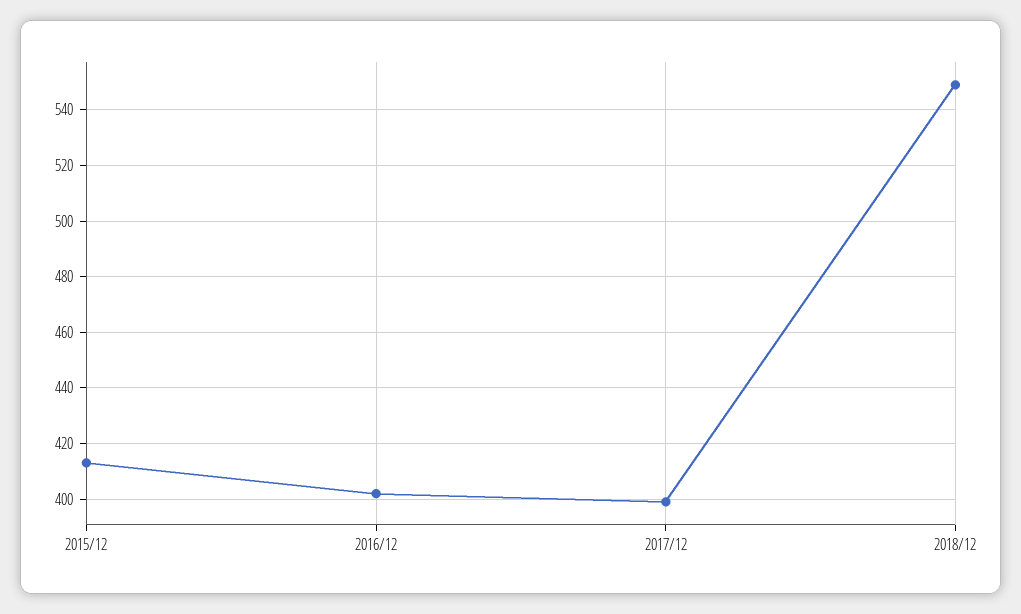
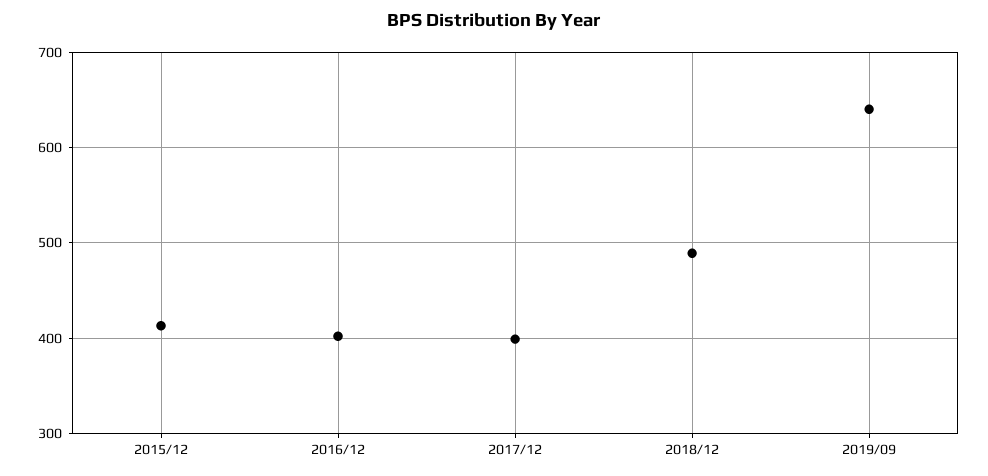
2018/12: 550 -> 490
2019/09: none -> 640

